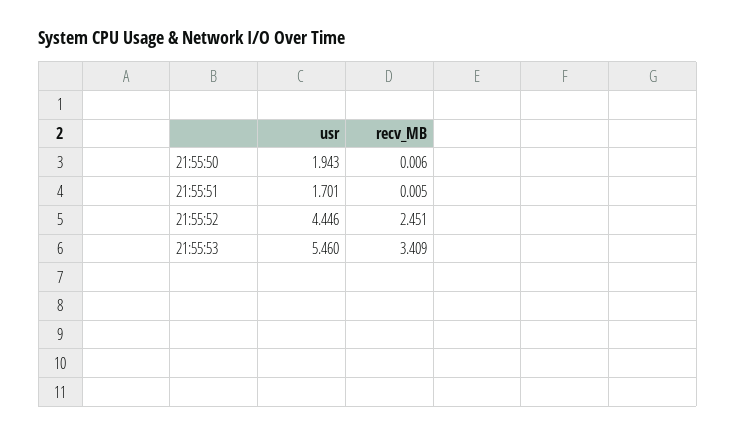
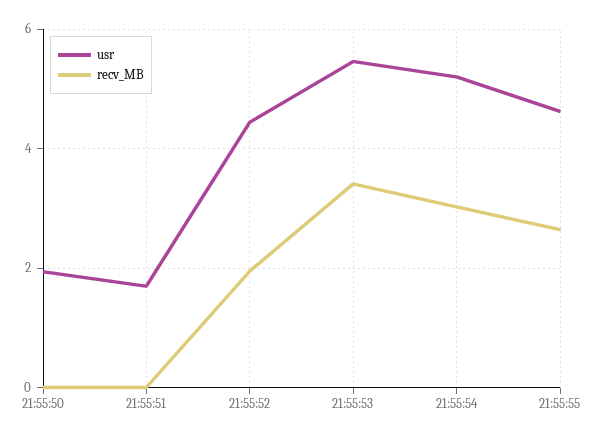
recv_MB, 21:55:52: 2.451 -> 2
usr, 21:55:54: none -> 5.2
recv_MB, 21:55:54: none -> 3
usr, 21:55:55: none -> 4.6
recv_MB, 21:55:55: none -> 2.6

